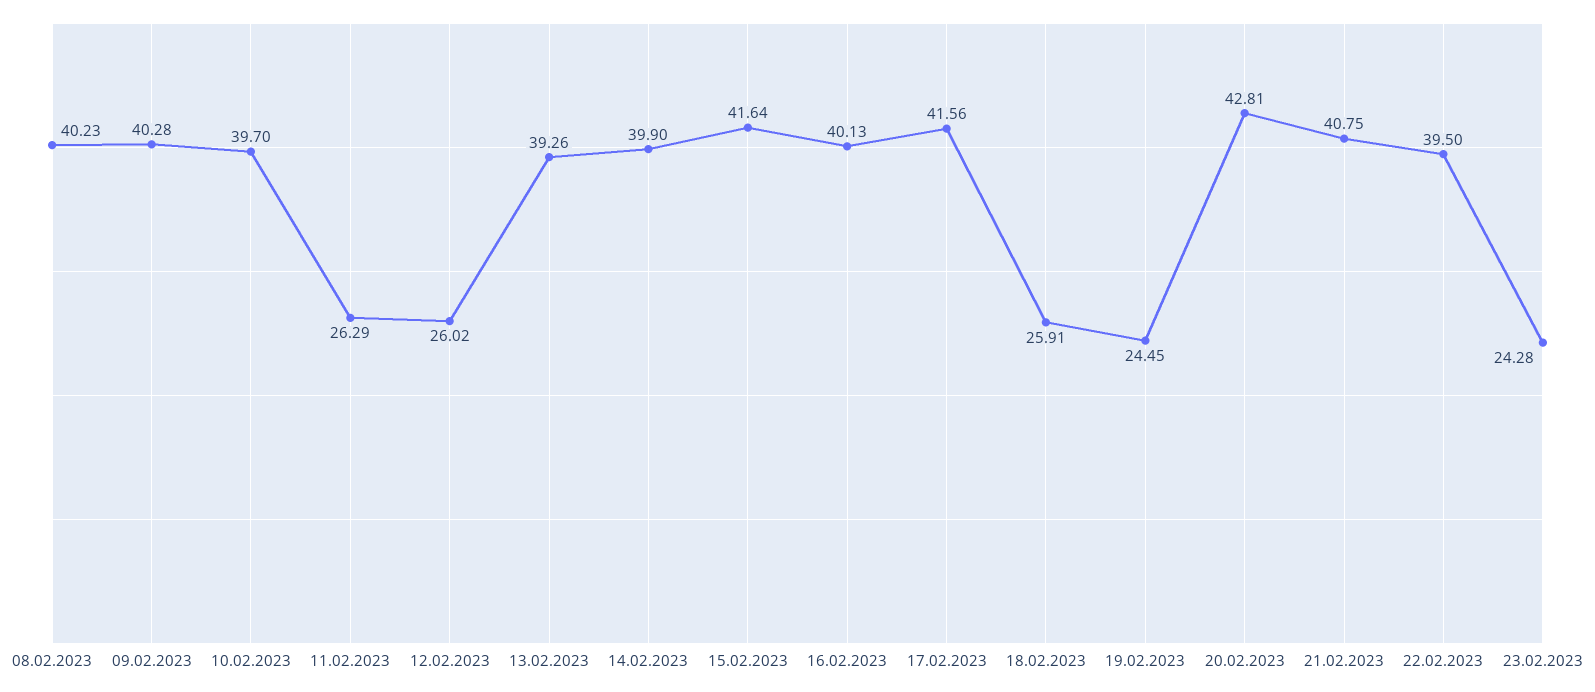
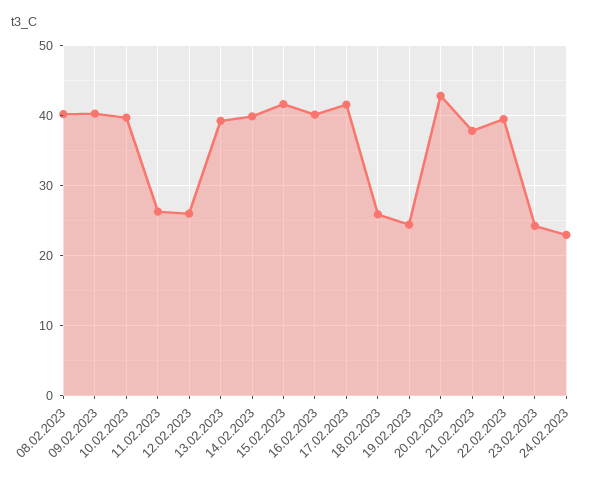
21.02.2023: 40.75 -> 38
24.02.2023: none -> 23

